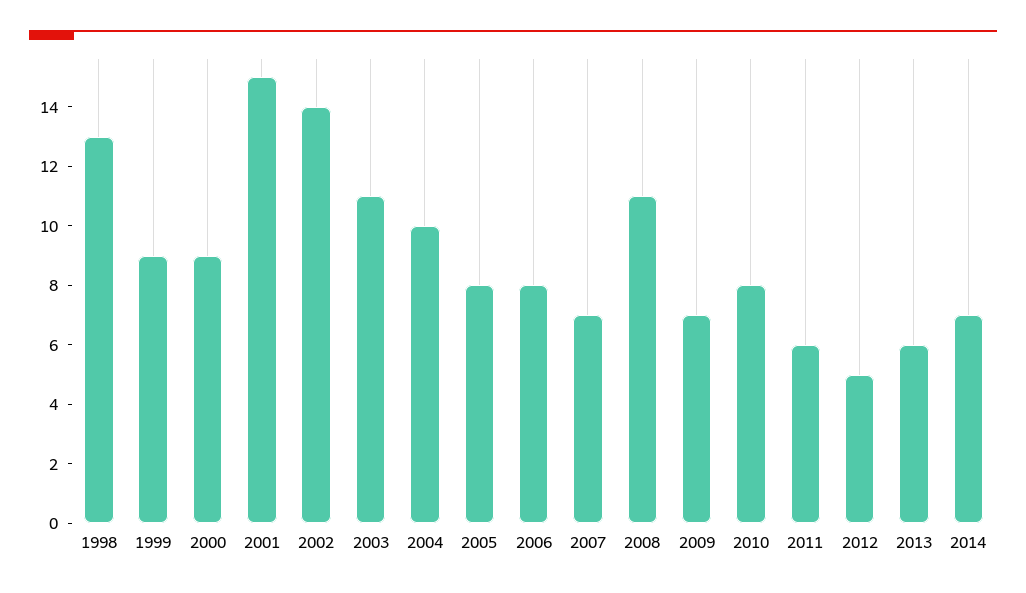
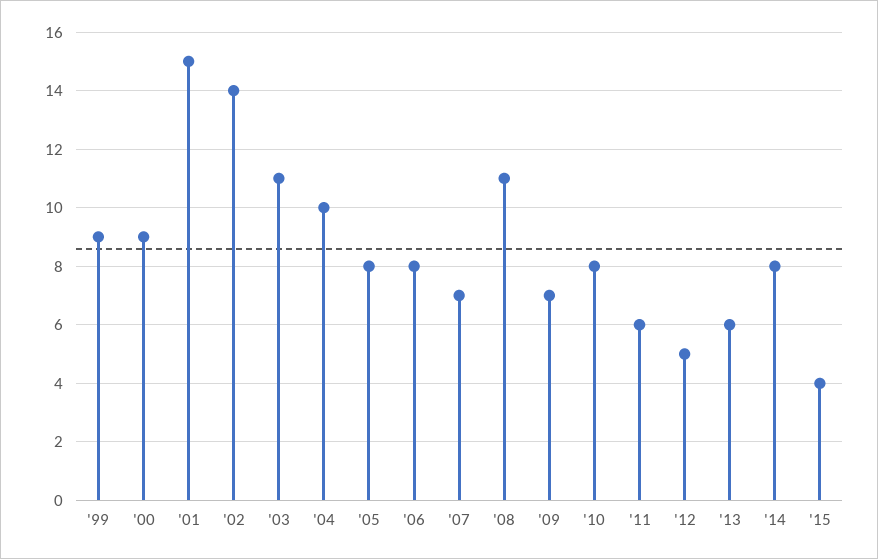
1998: 13 -> none
2014: 7 -> 8
'15: none -> 4

